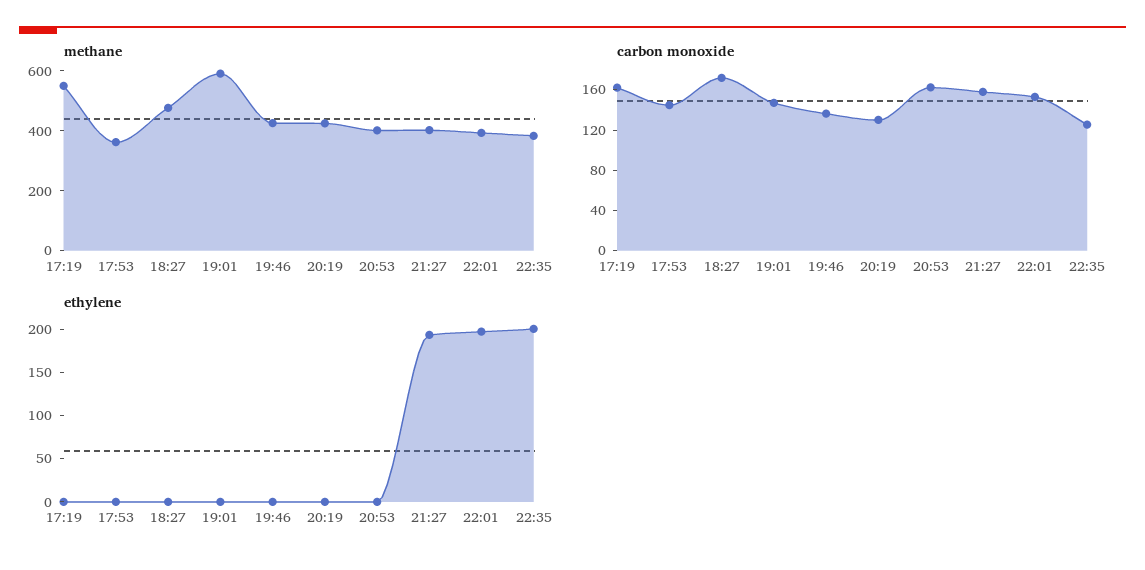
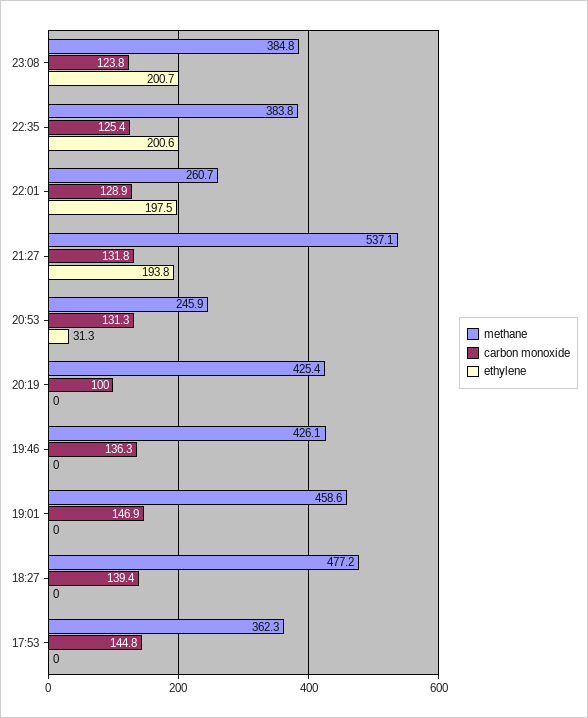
methane, 17:19: 550 -> none
methane, 19:01: 600 -> 458.6
methane, 20:53: 400 -> 245.9
methane, 21:27: 400 -> 537.1
methane, 22:01: 400 -> 260.7
carbon monoxide, 17:19: 160 -> none
carbon monoxide, 18:27: 170 -> 139.4
carbon monoxide, 20:19: 130 -> 100
carbon monoxide, 20:53: 160 -> 131.3
carbon monoxide, 21:27: 160 -> 131.8
carbon monoxide, 22:01: 150 -> 128.9
ethylene, 17:19: 0 -> none
ethylene, 20:53: 0 -> 31.3
methane, 23:08: none -> 384.8
carbon monoxide, 23:08: none -> 123.8
ethylene, 23:08: none -> 200.7

